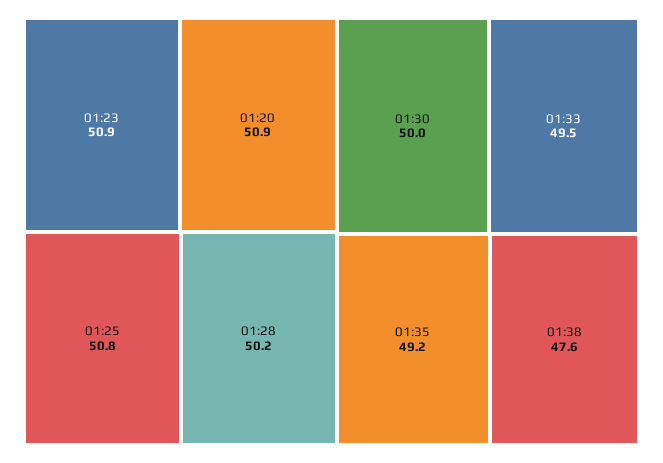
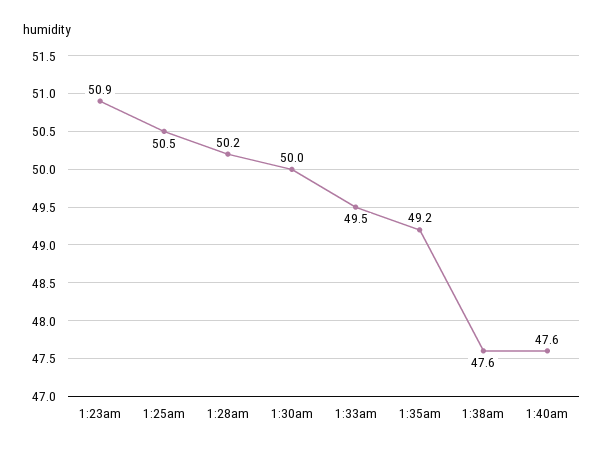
01:20: 50.9 -> none
01:25: 50.8 -> 50.5
1:40am: none -> 47.6

